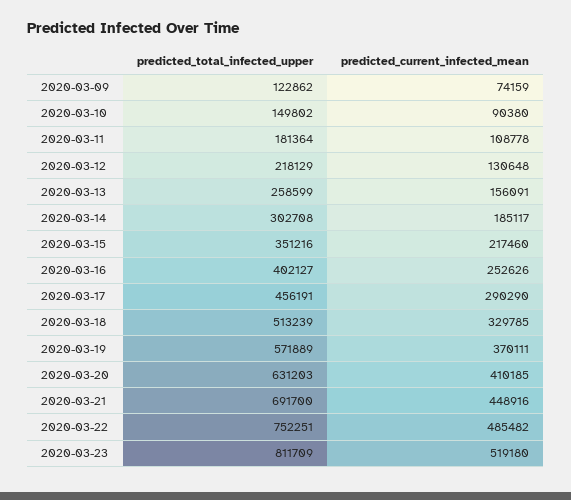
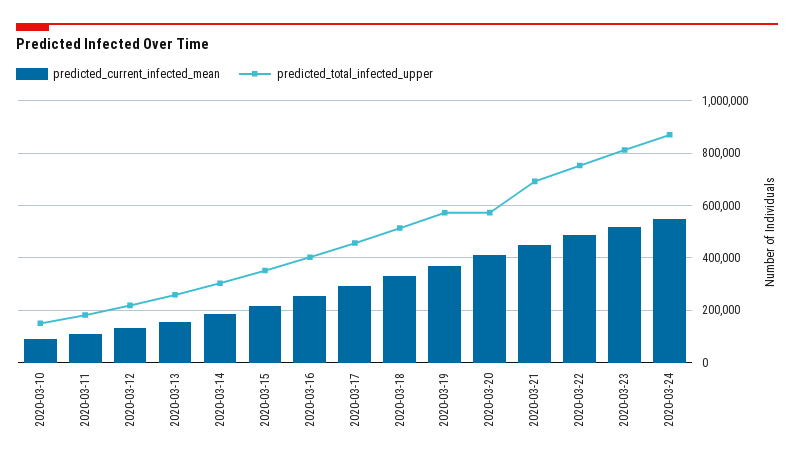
predicted_total_infected_upper, 2020-03-09: 122862 -> none
predicted_current_infected_mean, 2020-03-09: 74159 -> none
predicted_total_infected_upper, 2020-03-20: 631203 -> 575000
predicted_current_infected_mean, 2020-03-24: none -> 550000
predicted_total_infected_upper, 2020-03-24: none -> 875000

